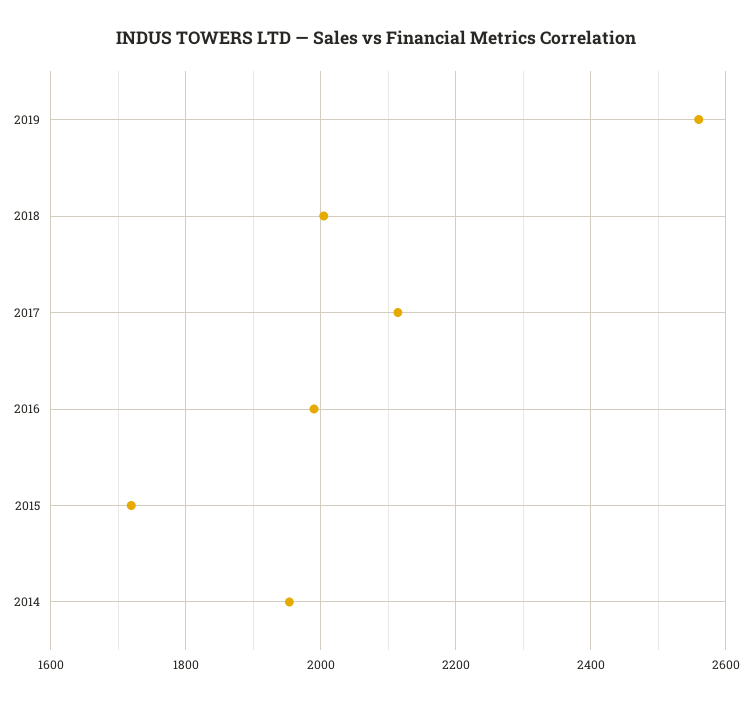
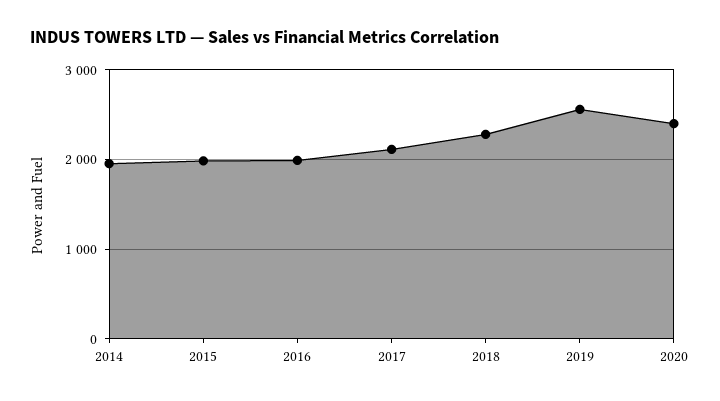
2018: 2000 -> 2300
2015: 1720 -> 2000
2020: none -> 2400

